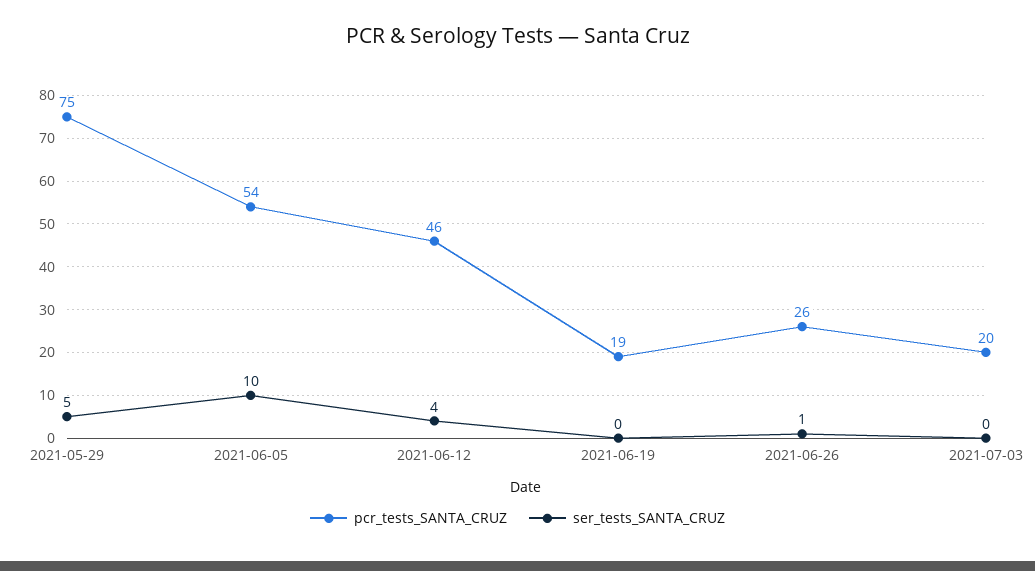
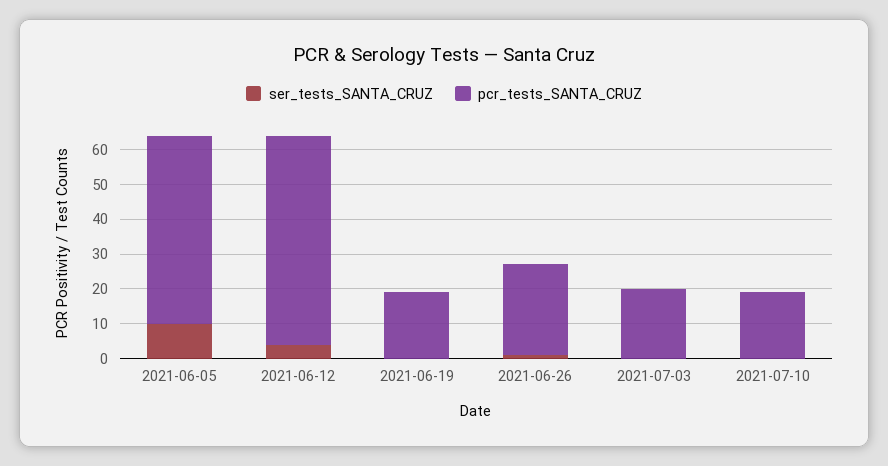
pcr_tests_SANTA_CRUZ, 2021-05-29: 75 -> none
ser_tests_SANTA_CRUZ, 2021-05-29: 5 -> none
pcr_tests_SANTA_CRUZ, 2021-06-12: 46 -> 60
ser_tests_SANTA_CRUZ, 2021-07-10: none -> 0
pcr_tests_SANTA_CRUZ, 2021-07-10: none -> 20

